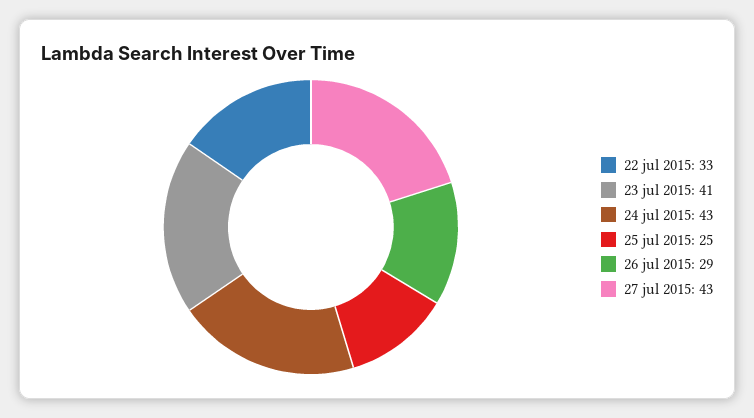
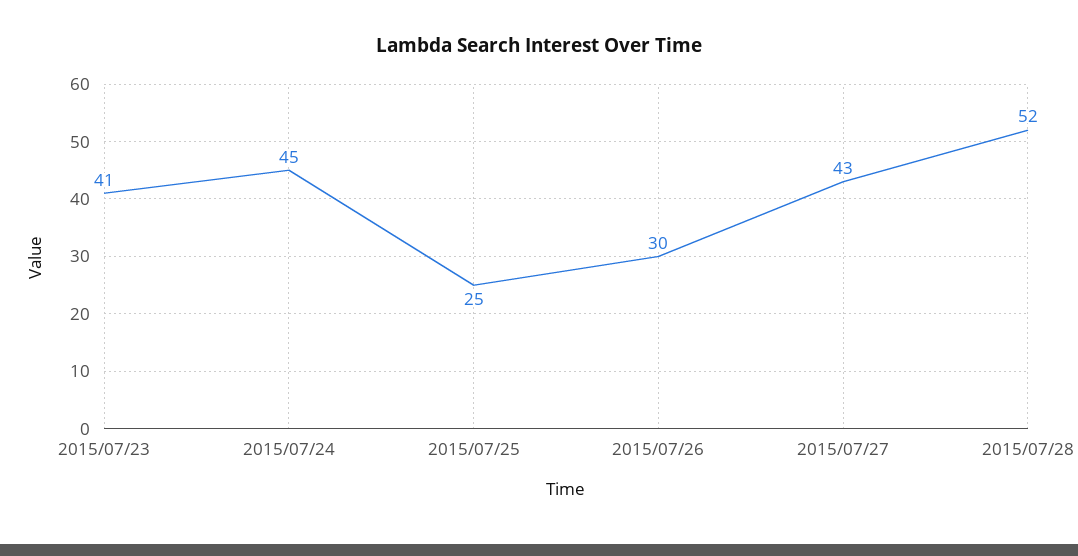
22 jul 2015: 33 -> none
24 jul 2015: 43 -> 45
26 jul 2015: 29 -> 30
2015/07/28: none -> 52

